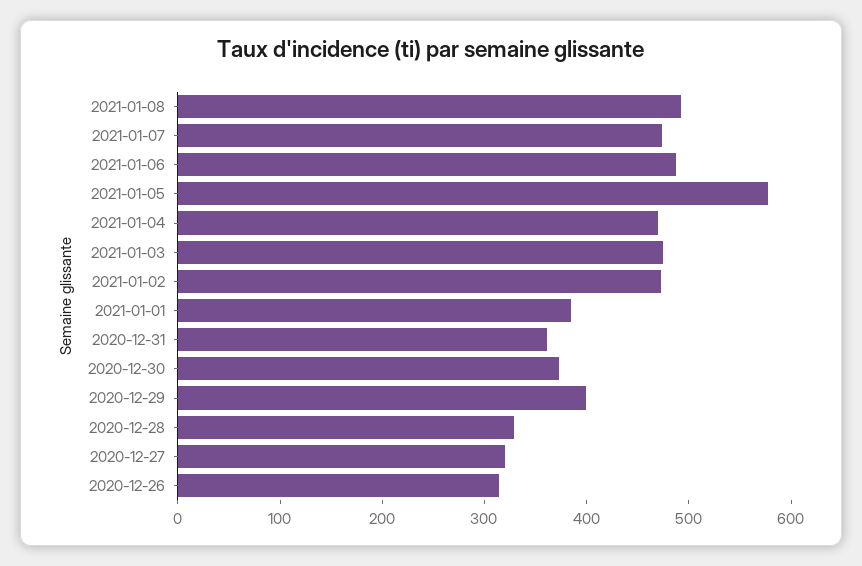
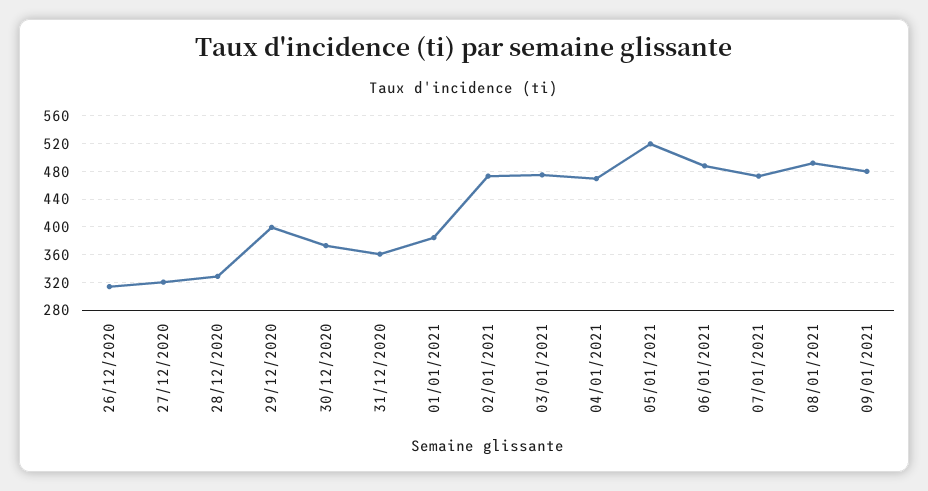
2021-01-05: 580 -> 520
09/01/2021: none -> 480

